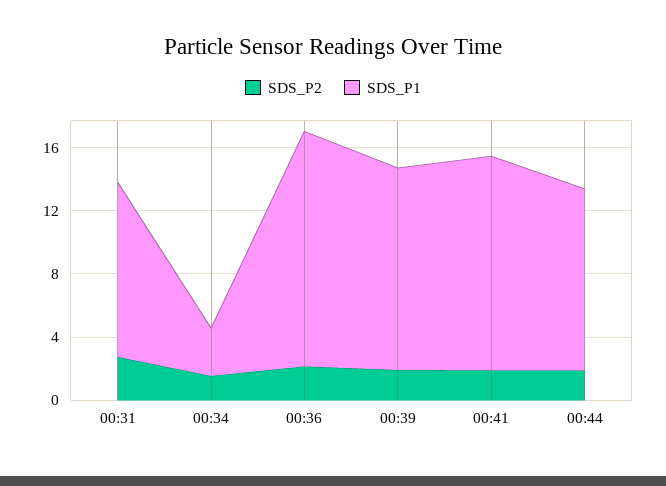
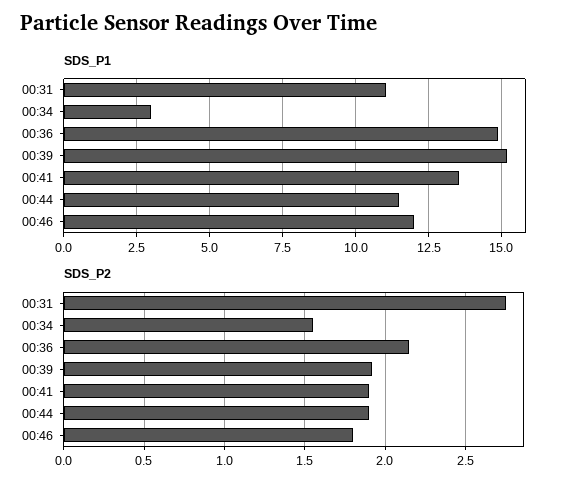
SDS_P1, 00:39: 13 -> 15.25
SDS_P1, 00:46: none -> 12
SDS_P2, 00:46: none -> 1.8

